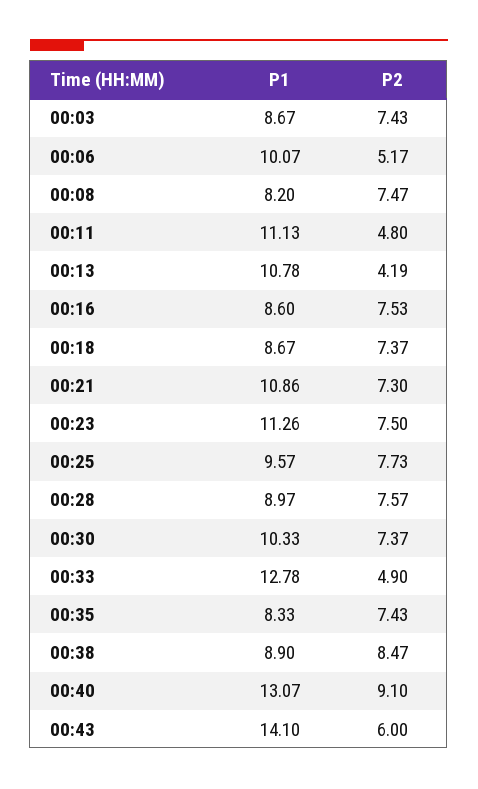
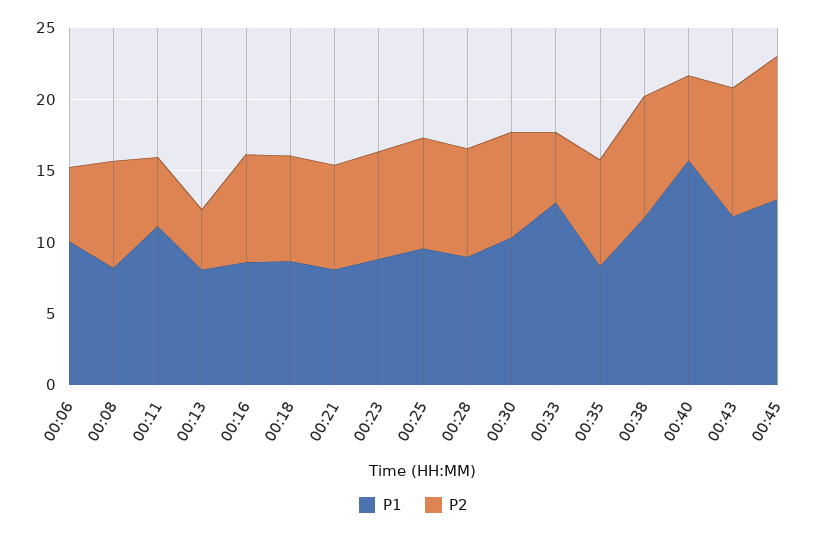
P1, 00:03: 8.67 -> none
P2, 00:03: 7.43 -> none
P1, 00:13: 10.78 -> 8
P1, 00:21: 10.86 -> 8
P1, 00:23: 11.26 -> 9
P1, 00:38: 8.9 -> 12
P1, 00:40: 13.07 -> 16
P2, 00:40: 9.1 -> 6
P1, 00:43: 14.1 -> 12
P2, 00:43: 6 -> 9
P1, 00:45: none -> 13
P2, 00:45: none -> 10

